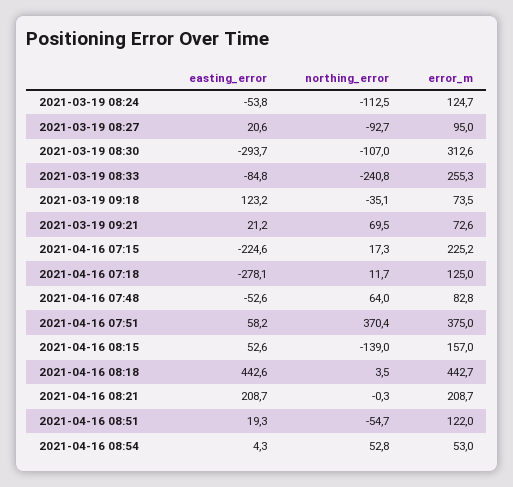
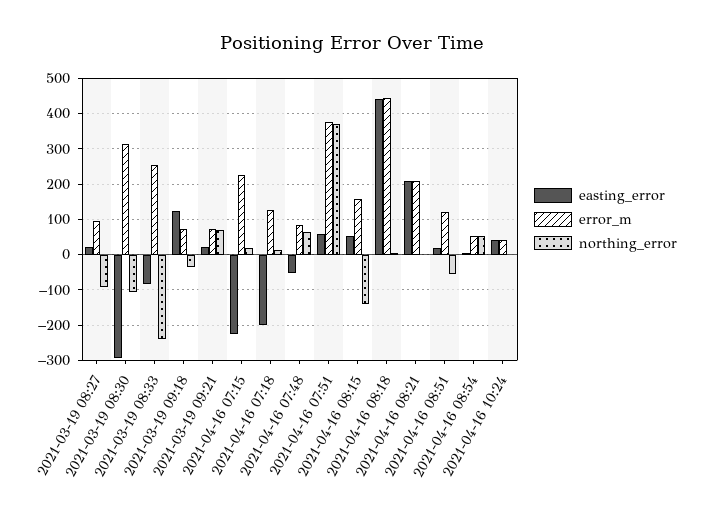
easting_error, 2021-03-19 08:24: -53.8 -> none
northing_error, 2021-03-19 08:24: -112.5 -> none
error_m, 2021-03-19 08:24: 124.7 -> none
easting_error, 2021-04-16 07:18: -278.1 -> -200
easting_error, 2021-04-16 10:24: none -> 40
error_m, 2021-04-16 10:24: none -> 40
northing_error, 2021-04-16 10:24: none -> 0

